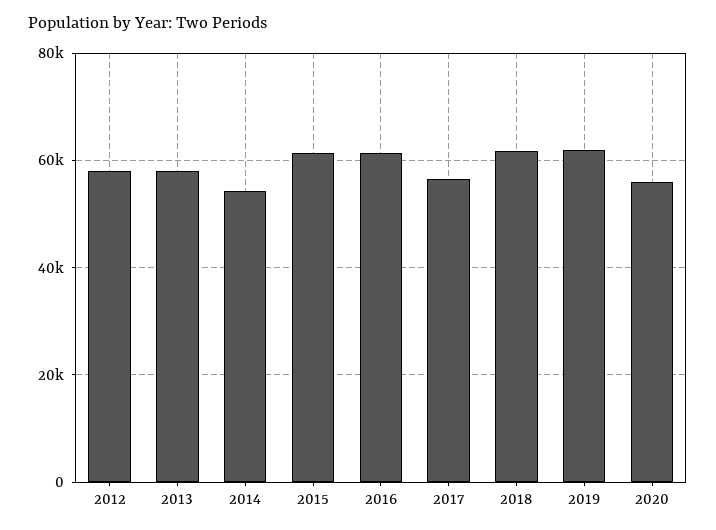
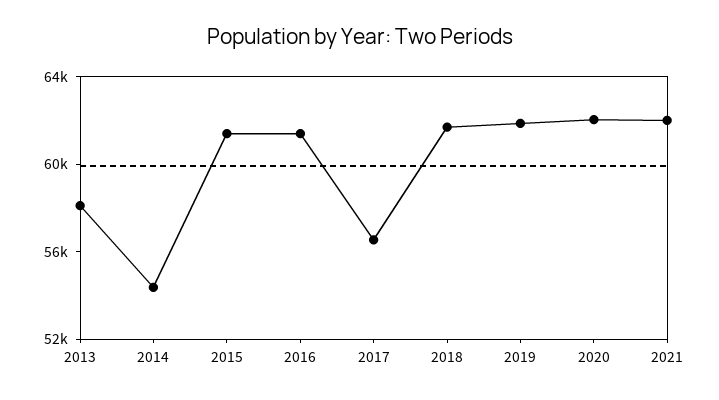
2012: 58000 -> none
2020: 56000 -> 62000
2021: none -> 62000

